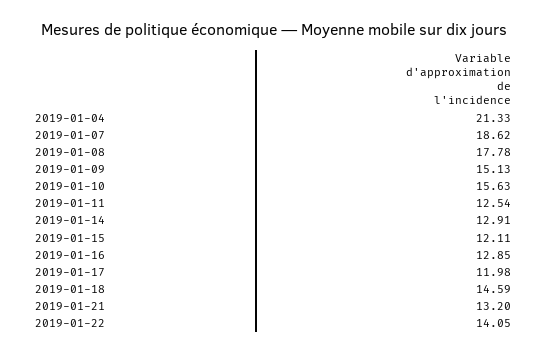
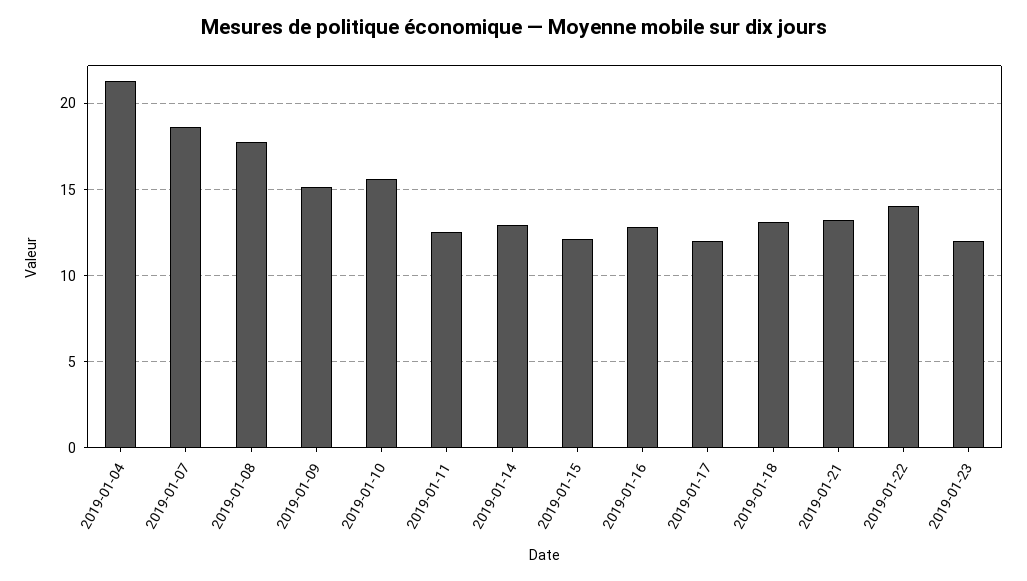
2019-01-18: 14.59 -> 13
2019-01-23: none -> 12

